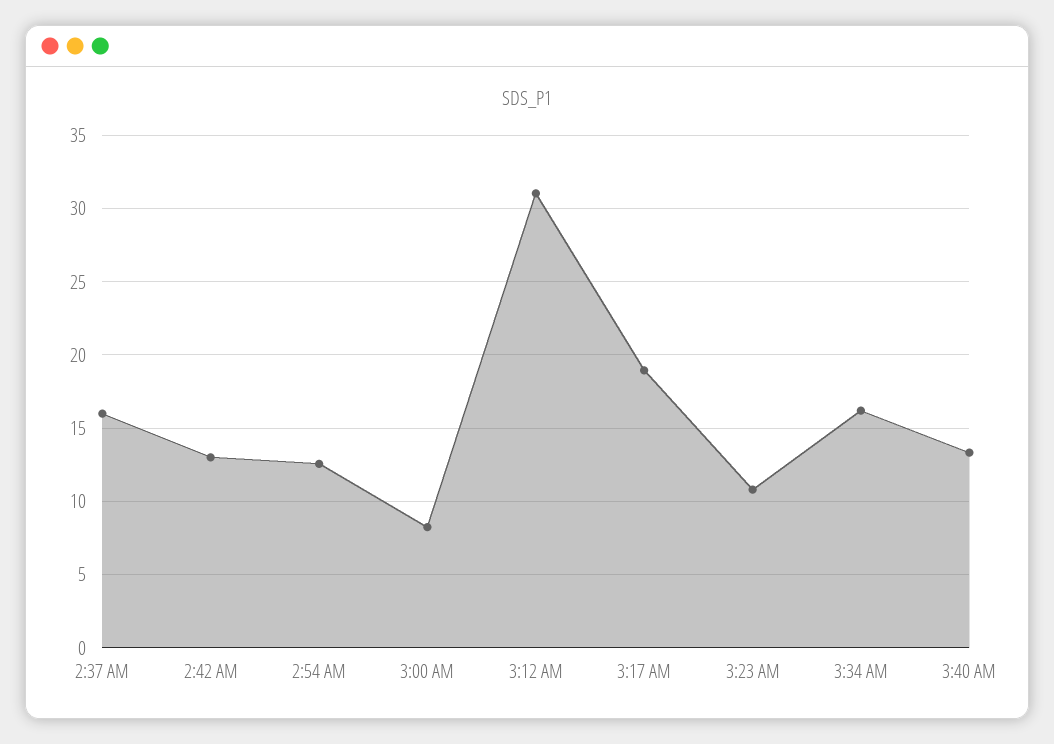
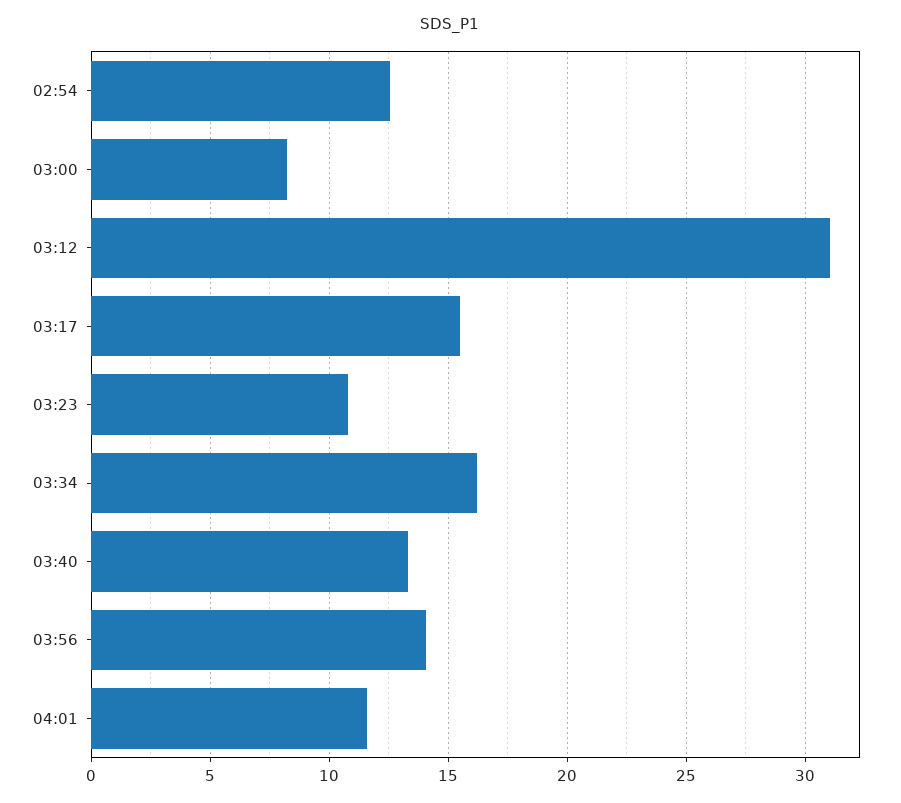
2:37 AM: 16 -> none
2:42 AM: 13 -> none
3:17 AM: 19 -> 15.5
03:56: none -> 14
04:01: none -> 11.5

